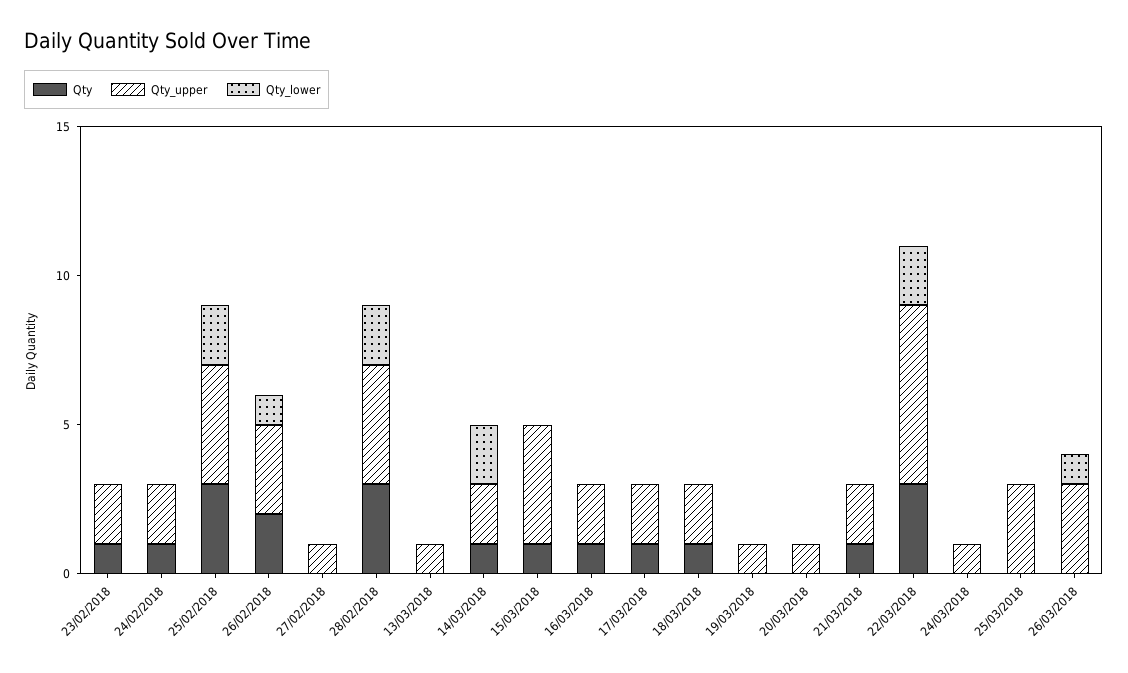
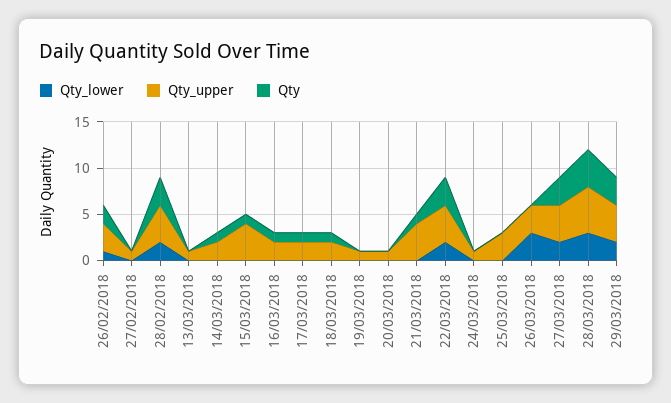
Qty, 23/02/2018: 1 -> none
Qty_upper, 23/02/2018: 2 -> none
Qty_lower, 23/02/2018: 0 -> none
Qty, 24/02/2018: 1 -> none
Qty_upper, 24/02/2018: 2 -> none
Qty_lower, 24/02/2018: 0 -> none
Qty, 25/02/2018: 3 -> none
Qty_upper, 25/02/2018: 4 -> none
Qty_lower, 25/02/2018: 2 -> none
Qty_lower, 14/03/2018: 2 -> 0
Qty_upper, 21/03/2018: 2 -> 4
Qty_upper, 22/03/2018: 6 -> 4
Qty_lower, 26/03/2018: 1 -> 3
Qty_lower, 27/03/2018: none -> 2
Qty_upper, 27/03/2018: none -> 4
Qty, 27/03/2018: none -> 3
Qty_lower, 28/03/2018: none -> 3
Qty_upper, 28/03/2018: none -> 5
Qty, 28/03/2018: none -> 4
Qty_lower, 29/03/2018: none -> 2
Qty_upper, 29/03/2018: none -> 4
Qty, 29/03/2018: none -> 3

